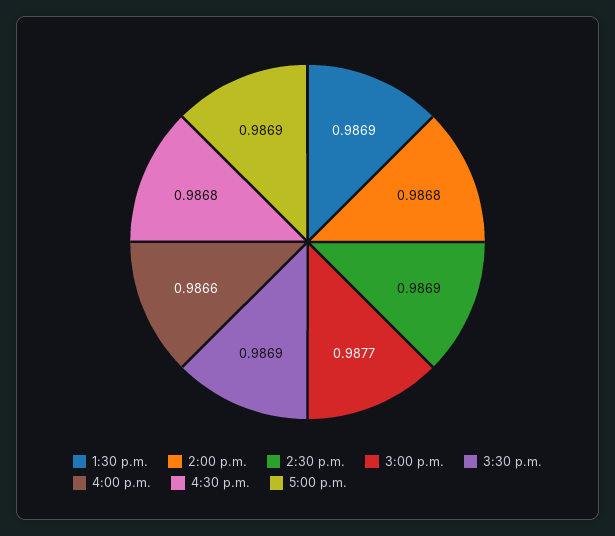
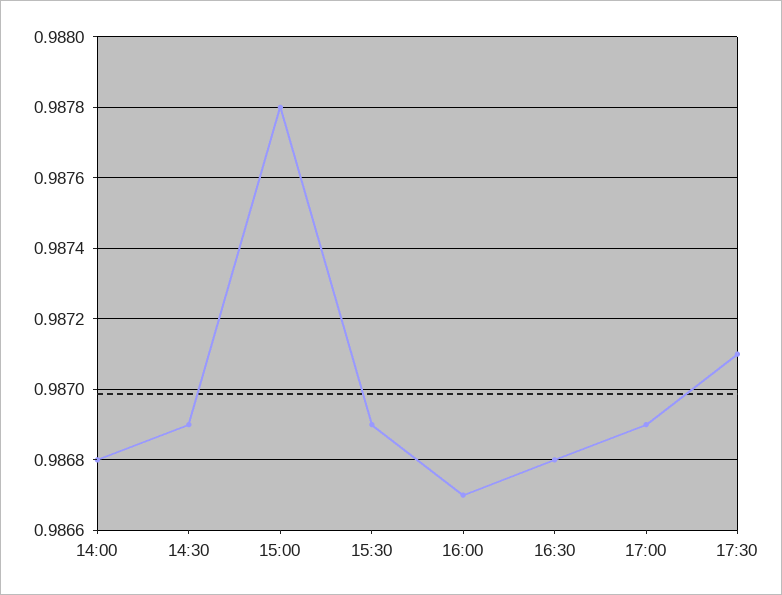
1:30 p.m.: 0.9869 -> none
3:00 p.m.: 0.9877 -> 0.9878
4:00 p.m.: 0.9866 -> 0.9867
17:30: none -> 0.9871

